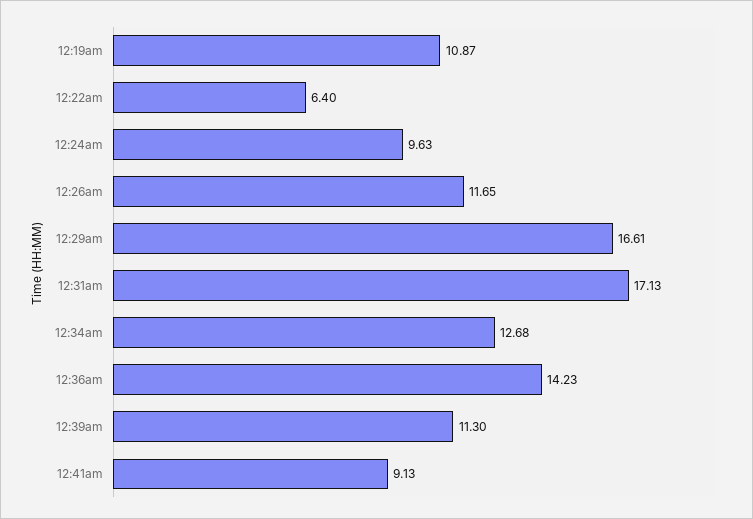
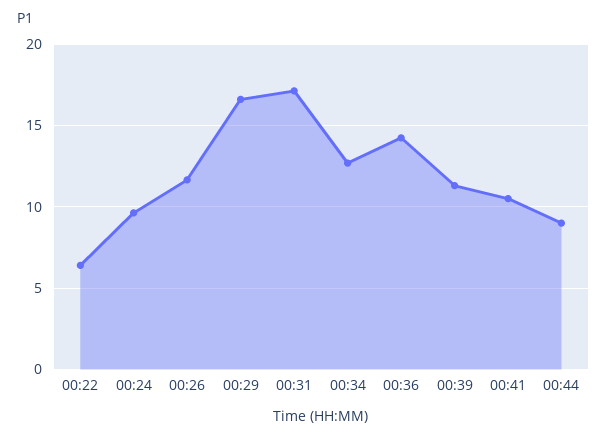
12:19am: 10.87 -> none
12:41am: 9.13 -> 10.5
00:44: none -> 9

